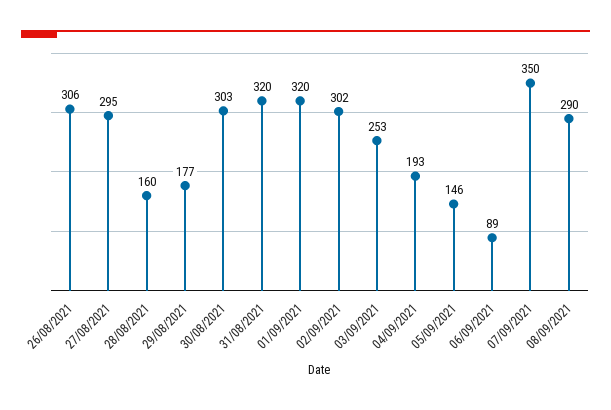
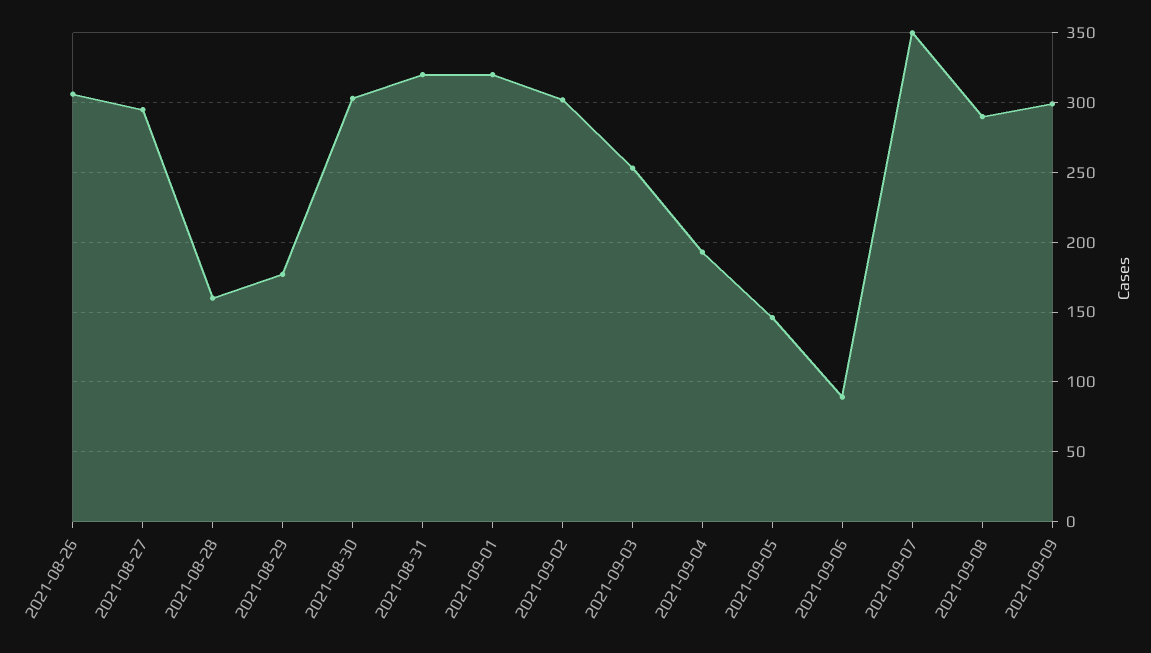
2021-09-09: none -> 300

